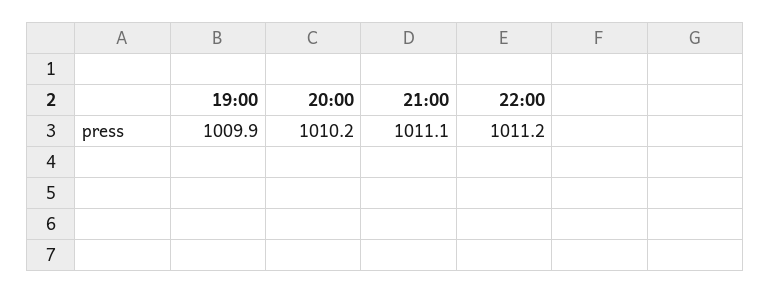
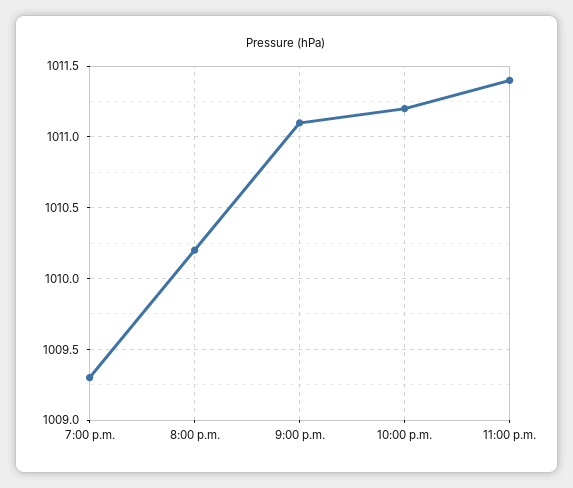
19:00: 1009.9 -> 1009.3
11:00 p.m.: none -> 1011.4

